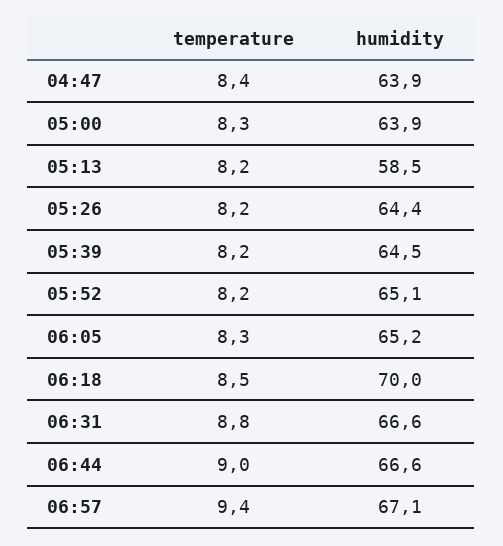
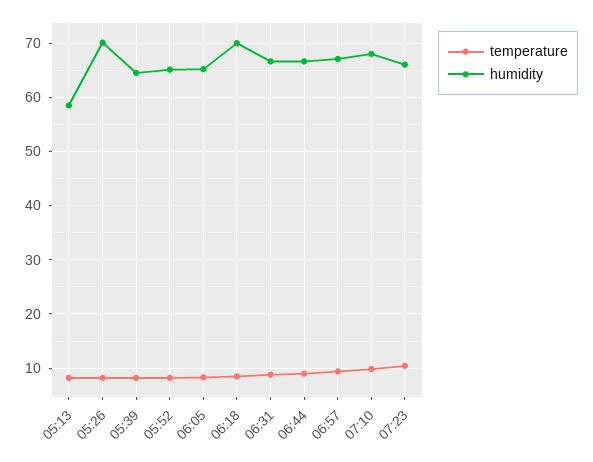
temperature, 04:47: 8.4 -> none
humidity, 04:47: 63.9 -> none
temperature, 05:00: 8.3 -> none
humidity, 05:00: 63.9 -> none
humidity, 05:26: 64.4 -> 70
temperature, 07:10: none -> 10
humidity, 07:10: none -> 68
temperature, 07:23: none -> 10
humidity, 07:23: none -> 66

